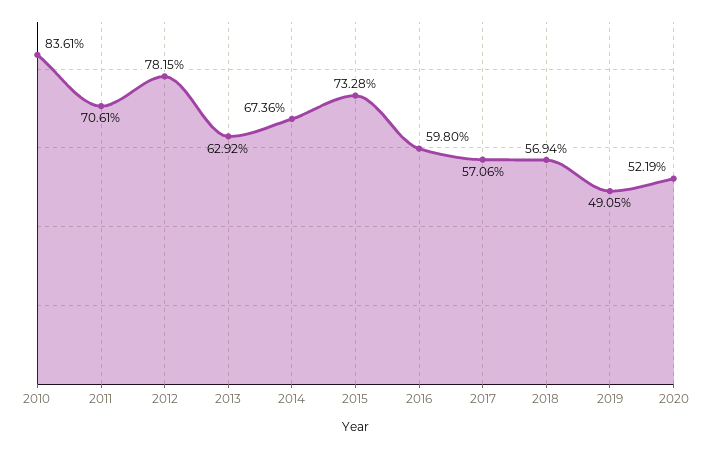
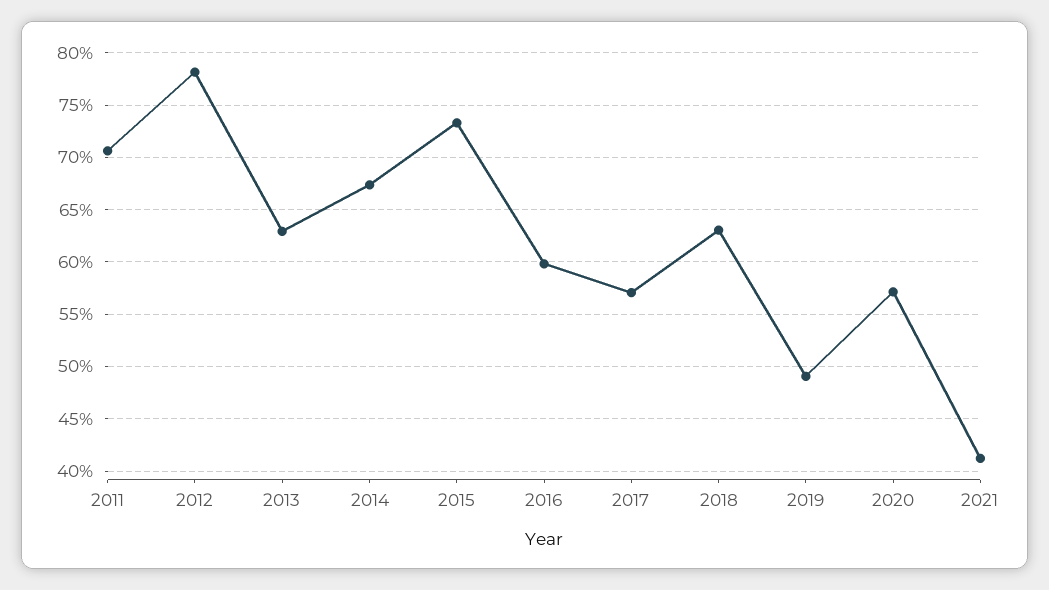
2010: 83.61 -> none
2018: 56.94 -> 63
2020: 52.19 -> 57
2021: none -> 41

